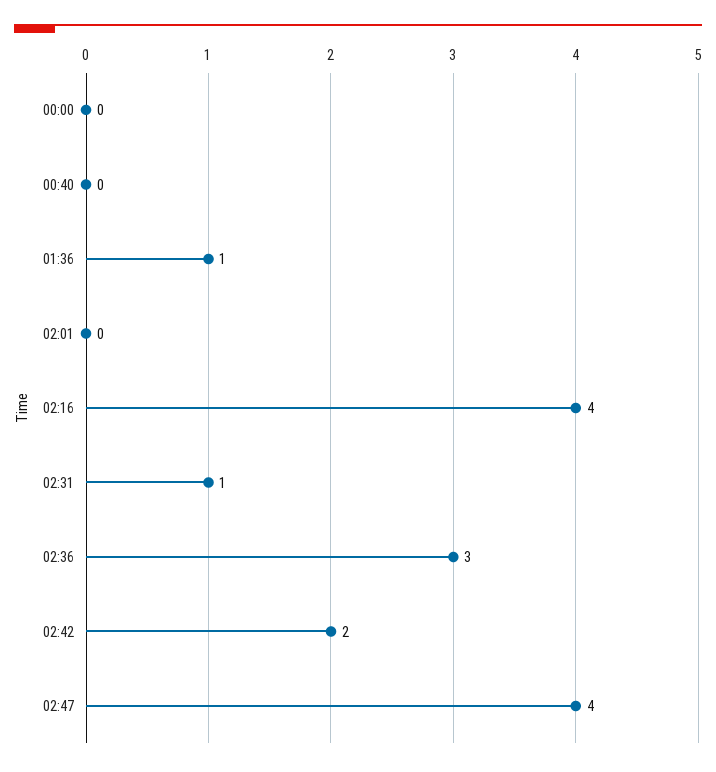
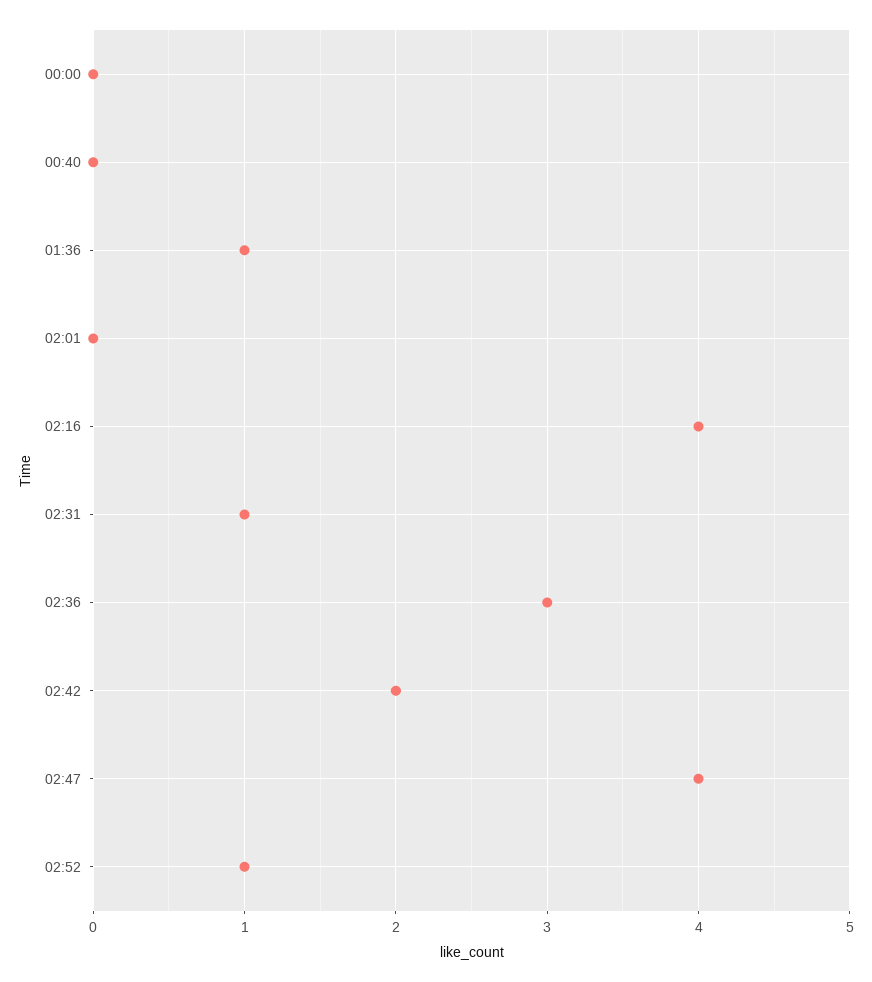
02:52: none -> 1

